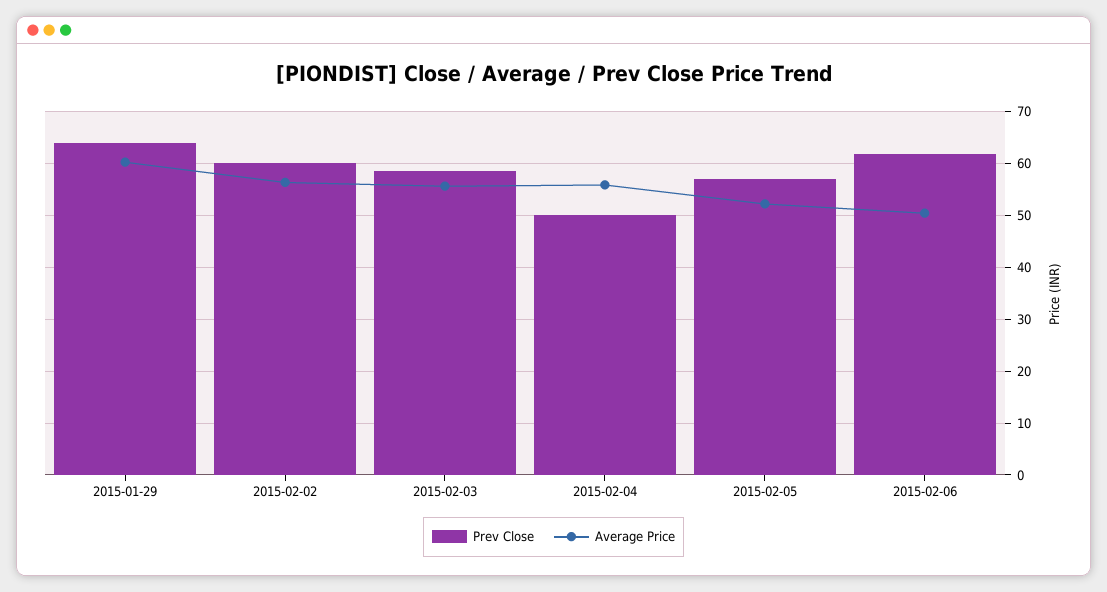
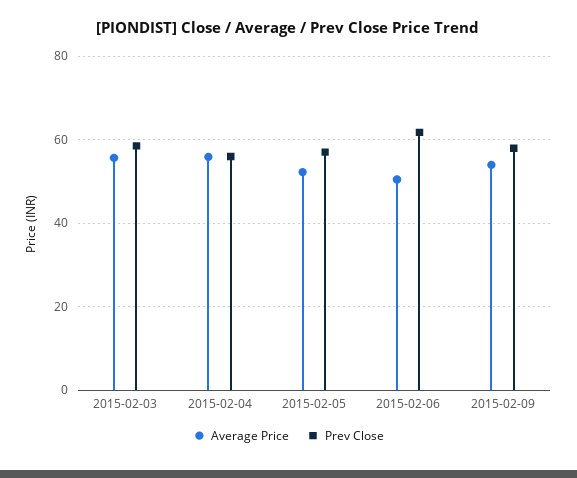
Prev Close, 2015-01-29: 64 -> none
Average Price, 2015-01-29: 60 -> none
Prev Close, 2015-02-02: 60 -> none
Average Price, 2015-02-02: 56 -> none
Prev Close, 2015-02-04: 50 -> 56
Average Price, 2015-02-09: none -> 54
Prev Close, 2015-02-09: none -> 58

